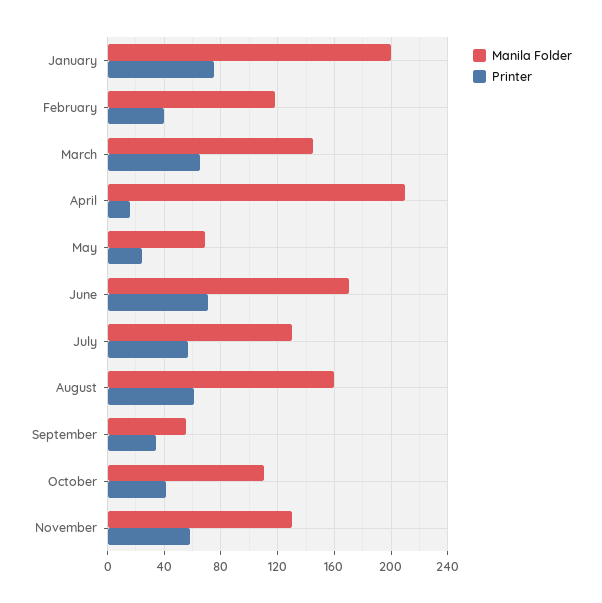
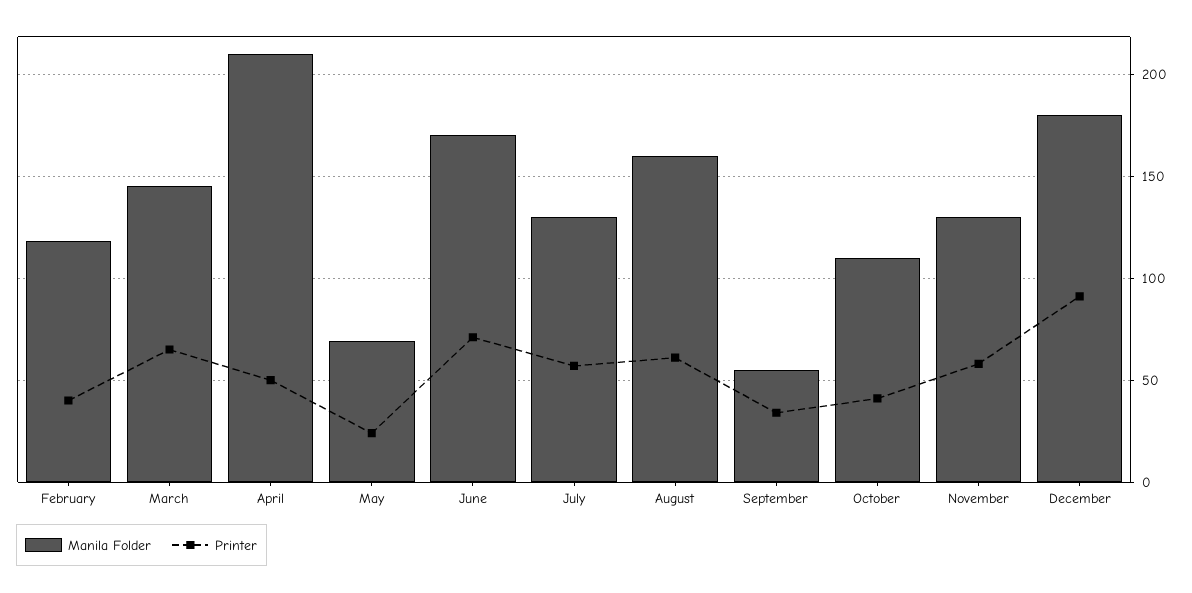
Manila Folder, January: 200 -> none
Printer, January: 75 -> none
Printer, April: 15 -> 50
Manila Folder, December: none -> 180
Printer, December: none -> 90

